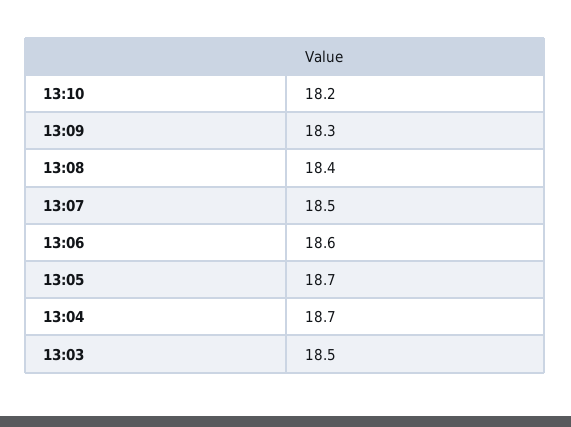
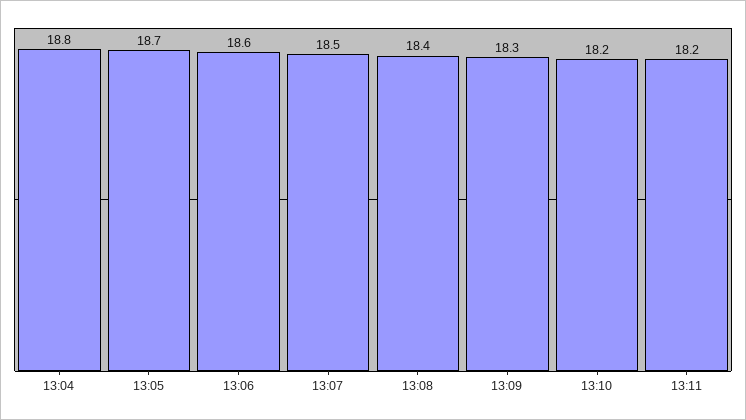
13:04: 18.7 -> 18.8
13:03: 18.5 -> none
13:11: none -> 18.2

